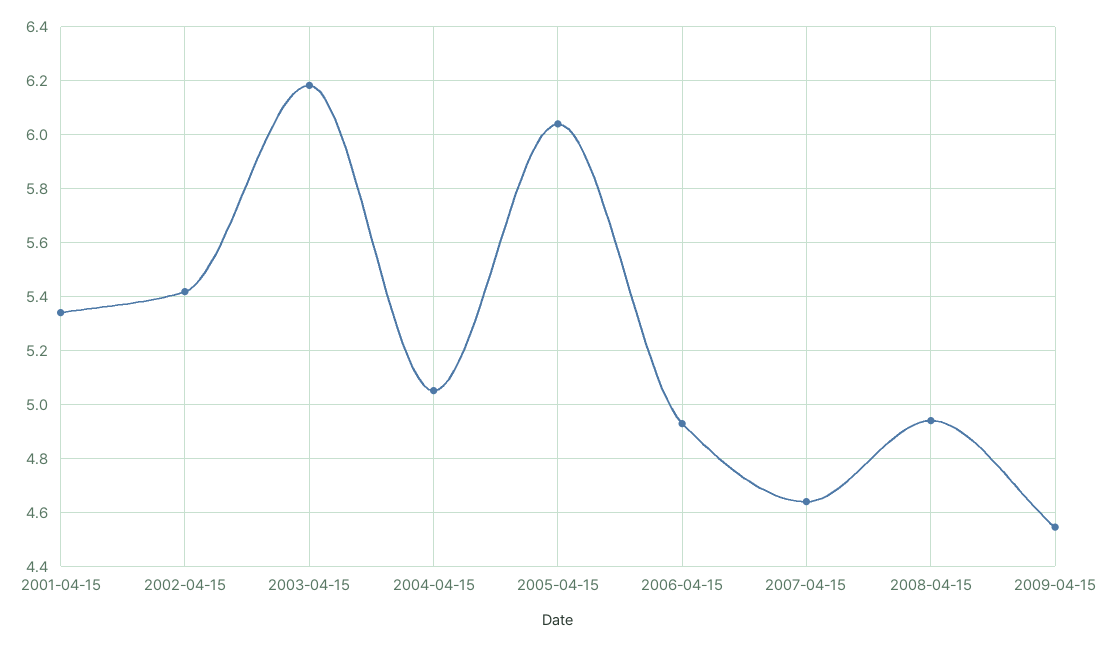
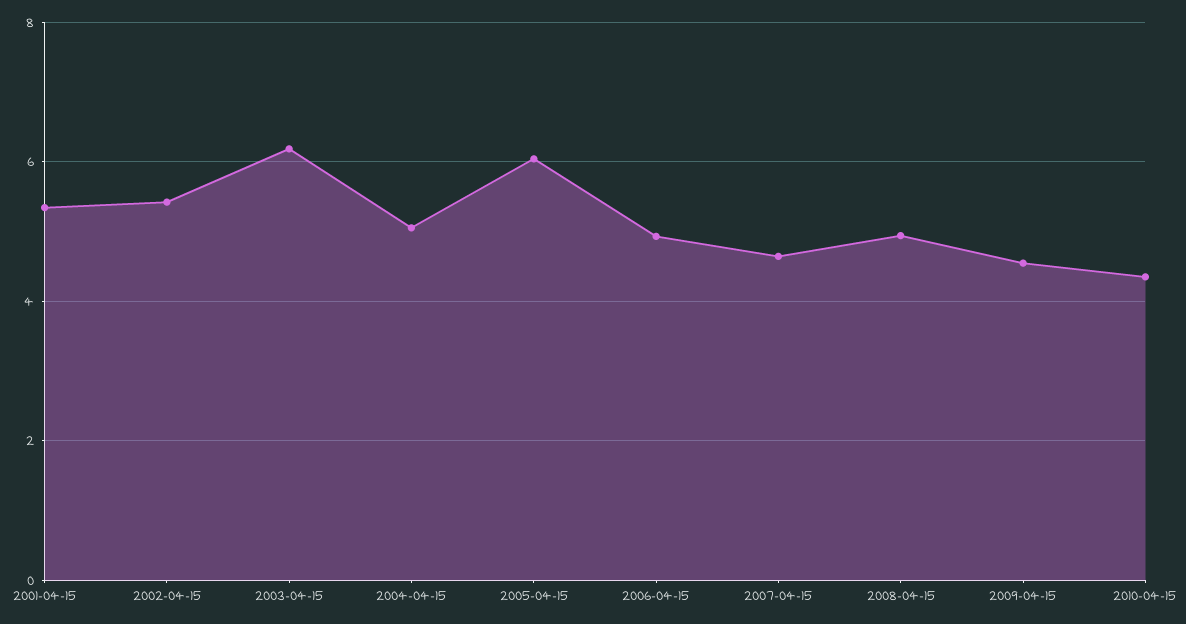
2010-04-15: none -> 4.4

